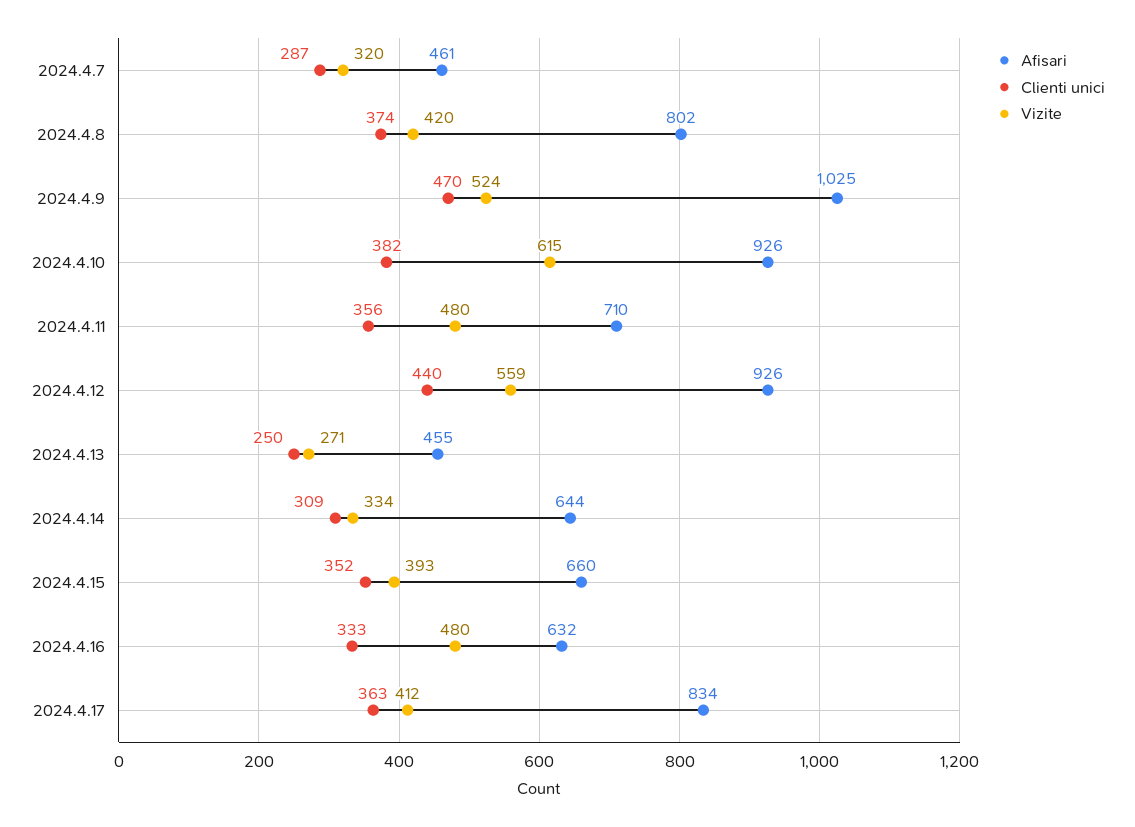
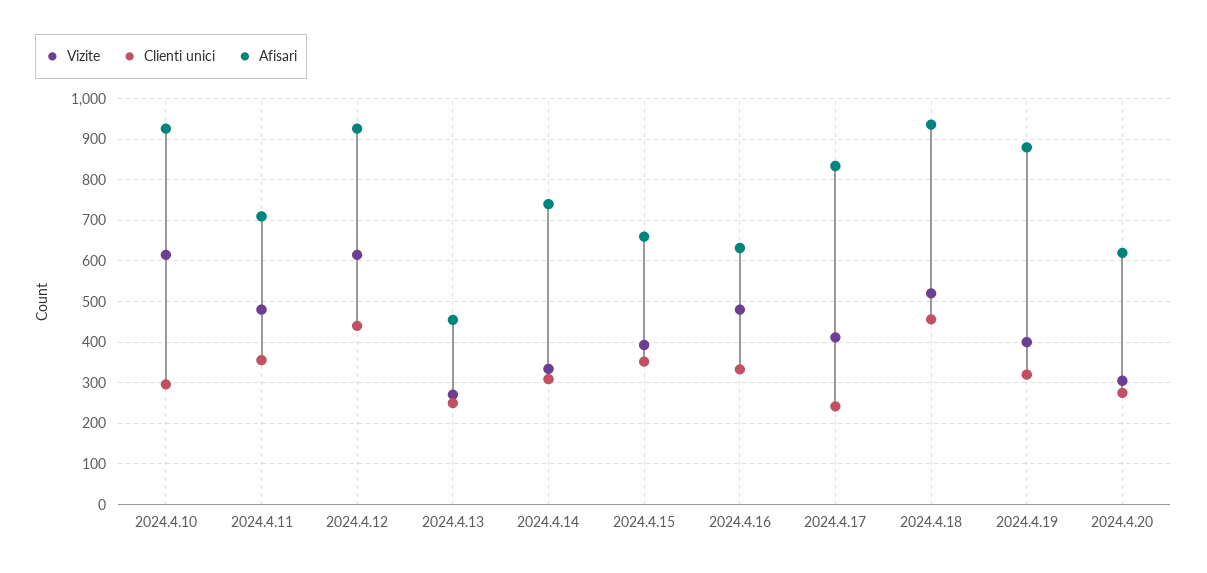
Afisari, 2024.4.7: 461 -> none
Clienti unici, 2024.4.7: 287 -> none
Vizite, 2024.4.7: 320 -> none
Afisari, 2024.4.8: 802 -> none
Clienti unici, 2024.4.8: 374 -> none
Vizite, 2024.4.8: 420 -> none
Afisari, 2024.4.9: 1025 -> none
Clienti unici, 2024.4.9: 470 -> none
Vizite, 2024.4.9: 524 -> none
Clienti unici, 2024.4.10: 382 -> 300
Vizite, 2024.4.12: 559 -> 620
Afisari, 2024.4.14: 644 -> 740
Clienti unici, 2024.4.17: 363 -> 240
Vizite, 2024.4.18: none -> 520
Clienti unici, 2024.4.18: none -> 460
Afisari, 2024.4.18: none -> 940
Vizite, 2024.4.19: none -> 400
Clienti unici, 2024.4.19: none -> 320
Afisari, 2024.4.19: none -> 880
Vizite, 2024.4.20: none -> 300
Clienti unici, 2024.4.20: none -> 280
Afisari, 2024.4.20: none -> 620

